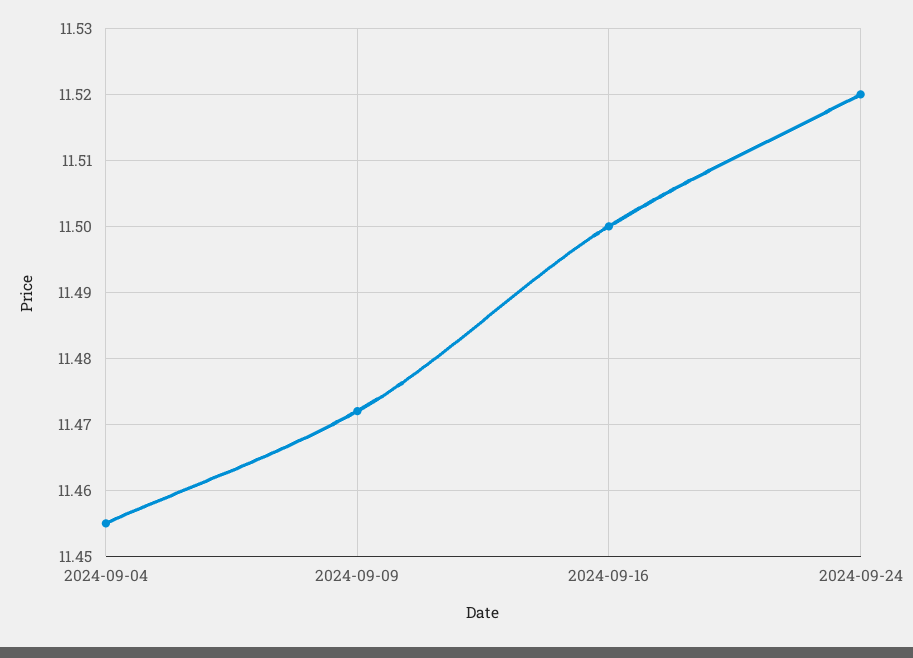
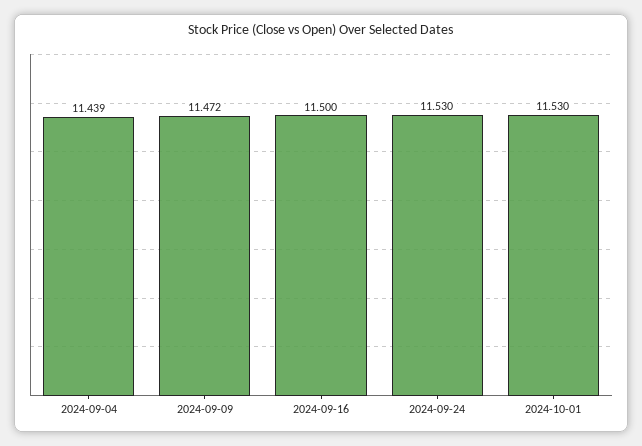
2024-09-04: 11.455 -> 11.439
2024-09-24: 11.52 -> 11.53
2024-10-01: none -> 11.53

